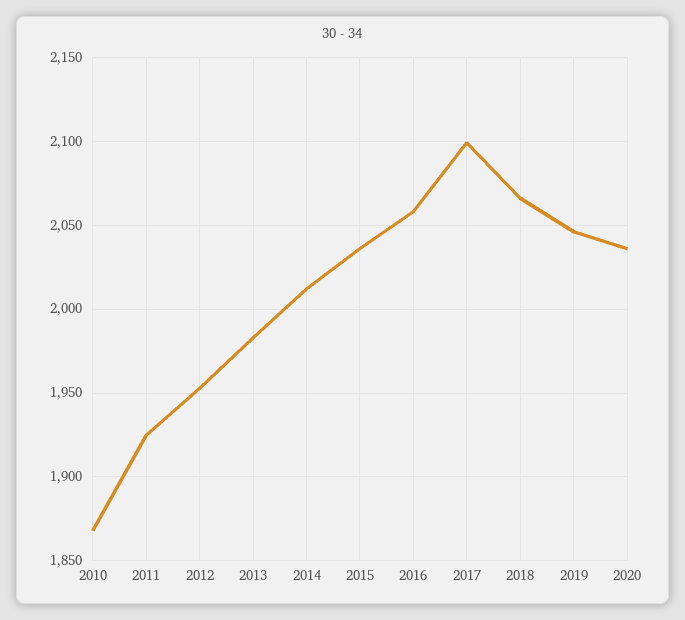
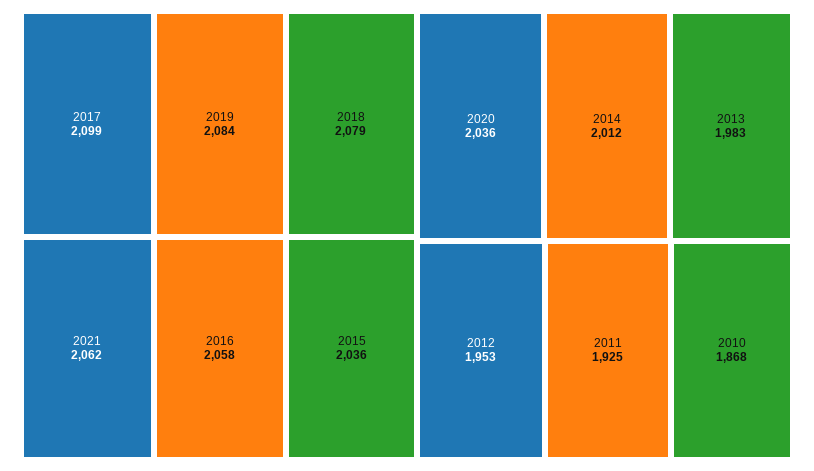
2018: 2065 -> 2079
2019: 2045 -> 2084
2021: none -> 2062

